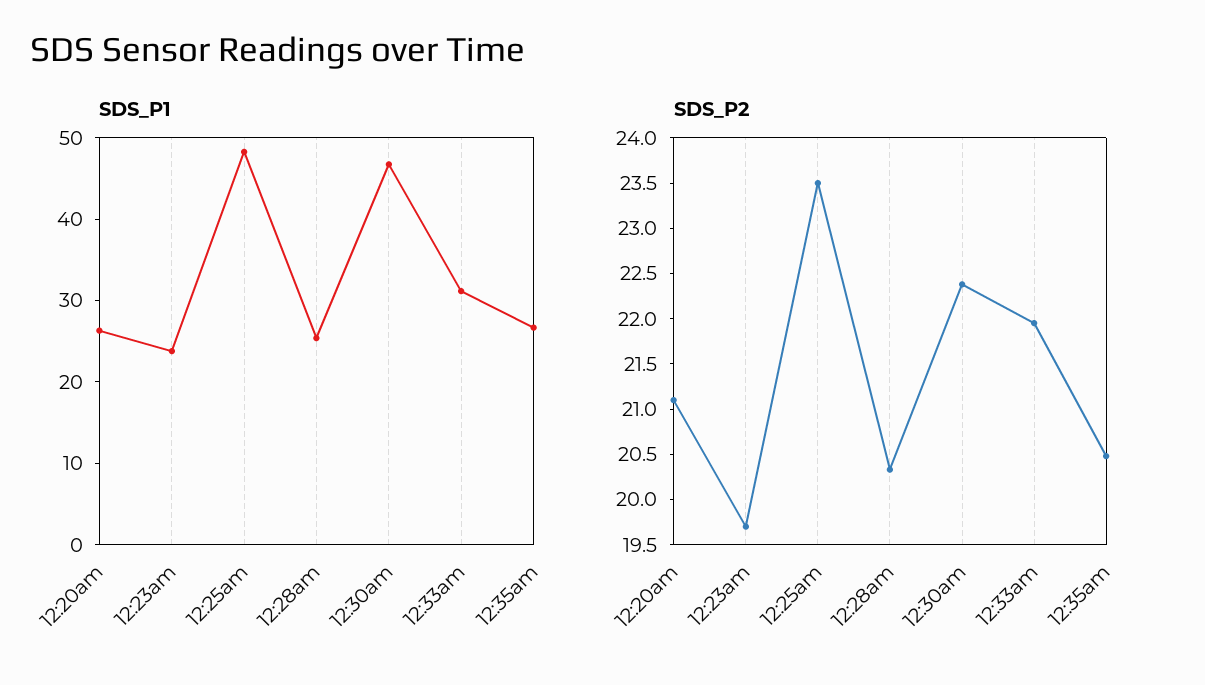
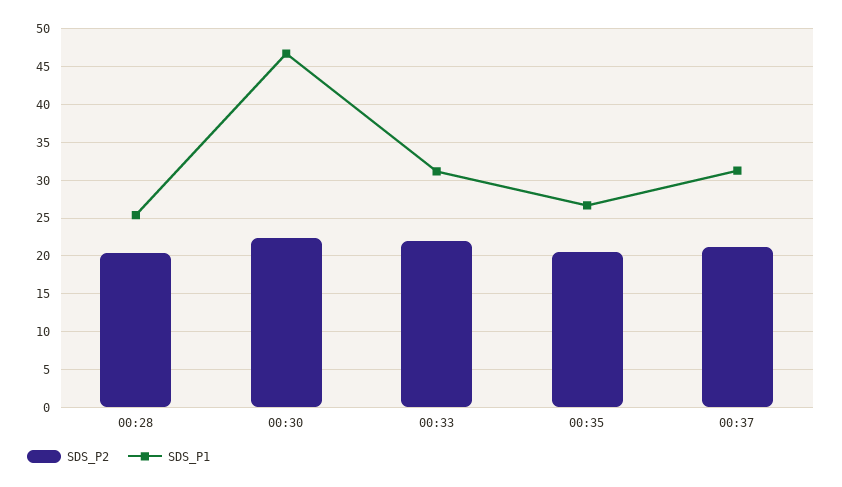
SDS_P1, 12:20am: 26 -> none
SDS_P1, 12:23am: 24 -> none
SDS_P1, 12:25am: 48 -> none
SDS_P2, 12:20am: 21.1 -> none
SDS_P2, 12:23am: 19.7 -> none
SDS_P2, 12:25am: 23.5 -> none
SDS_P2, 00:37: none -> 21
SDS_P1, 00:37: none -> 31

